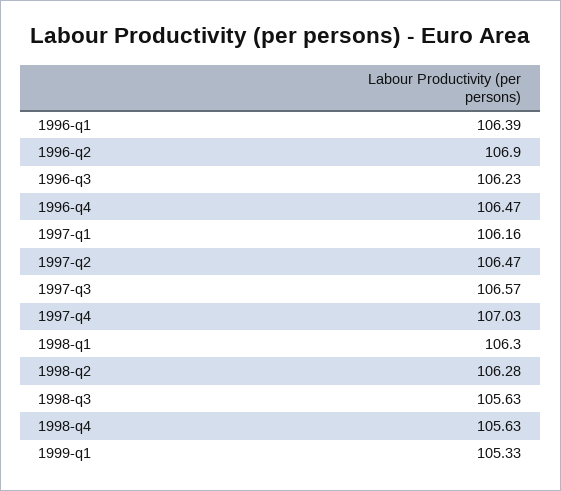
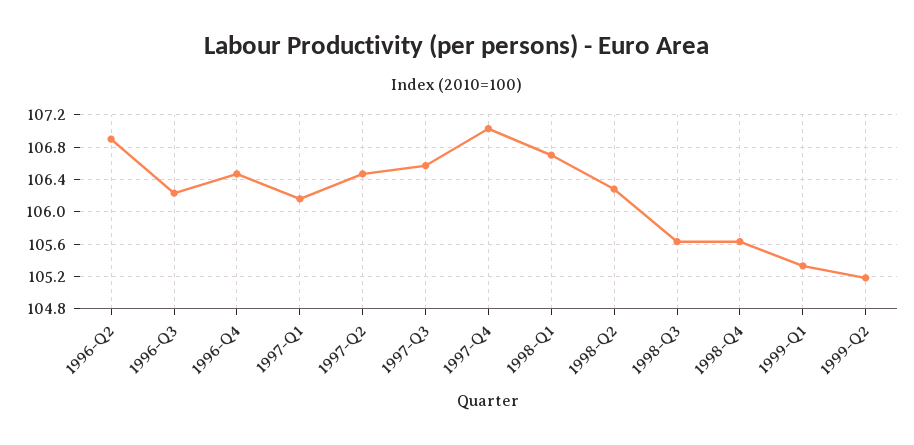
1996-q1: 106.39 -> none
1998-q1: 106.3 -> 106.7
1999-Q2: none -> 105.2

